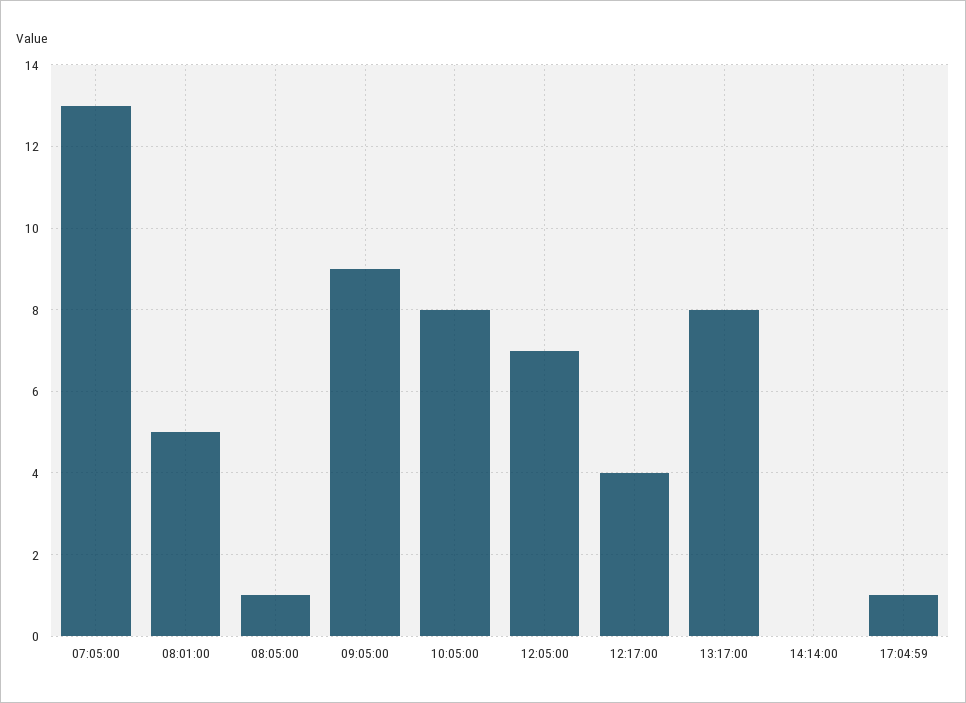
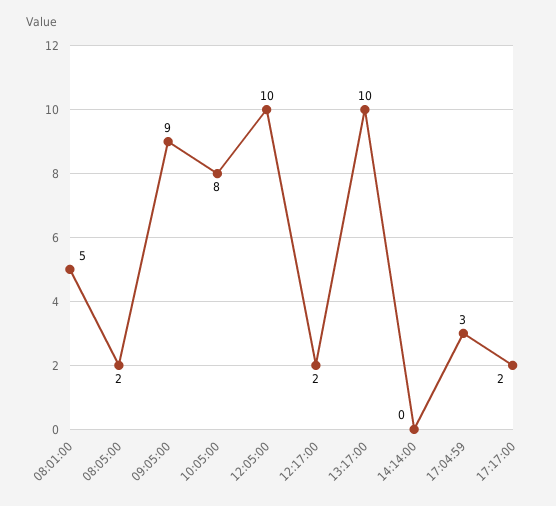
07:05:00: 13 -> none
08:05:00: 1 -> 2
12:05:00: 7 -> 10
12:17:00: 4 -> 2
13:17:00: 8 -> 10
17:04:59: 1 -> 3
17:17:00: none -> 2

